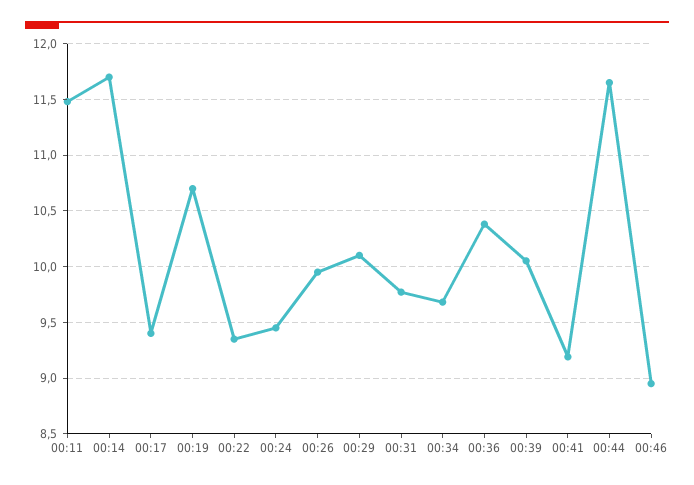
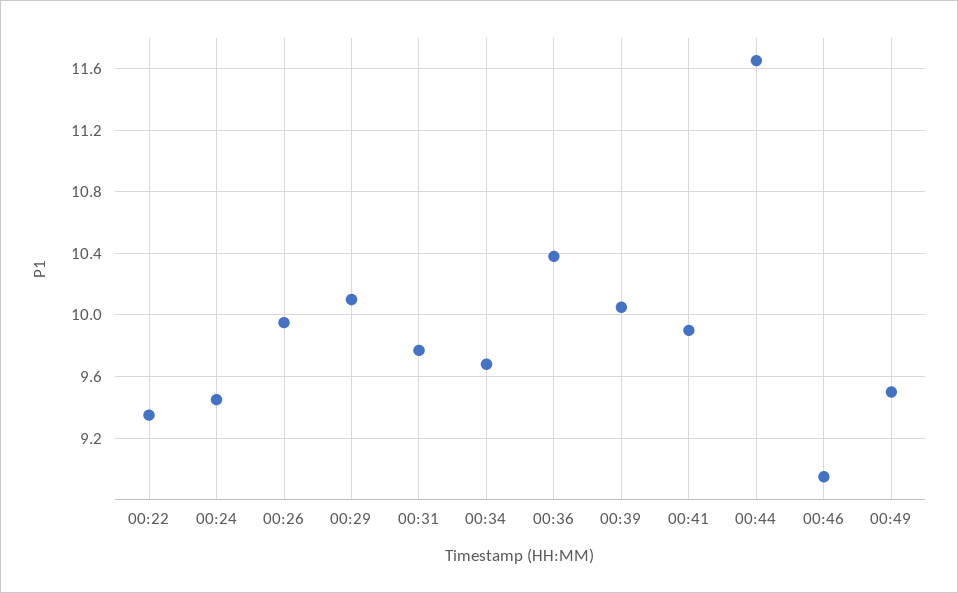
00:11: 11.5 -> none
00:14: 11.7 -> none
00:17: 9.4 -> none
00:19: 10.7 -> none
00:41: 9.2 -> 9.9
00:49: none -> 9.5

